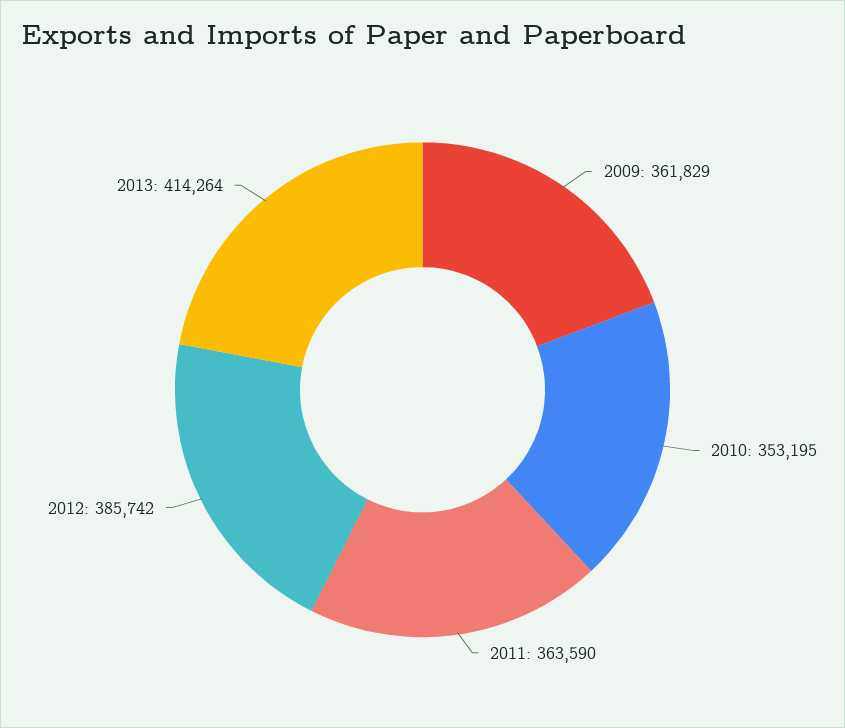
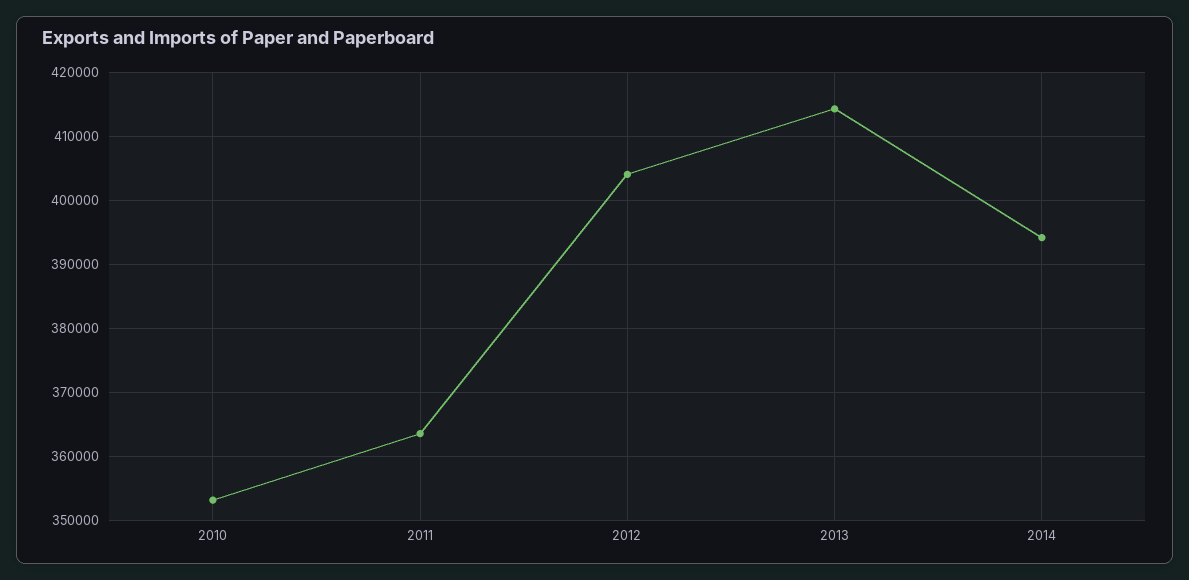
2009: 361829 -> none
2012: 385742 -> 404000
2014: none -> 394000

